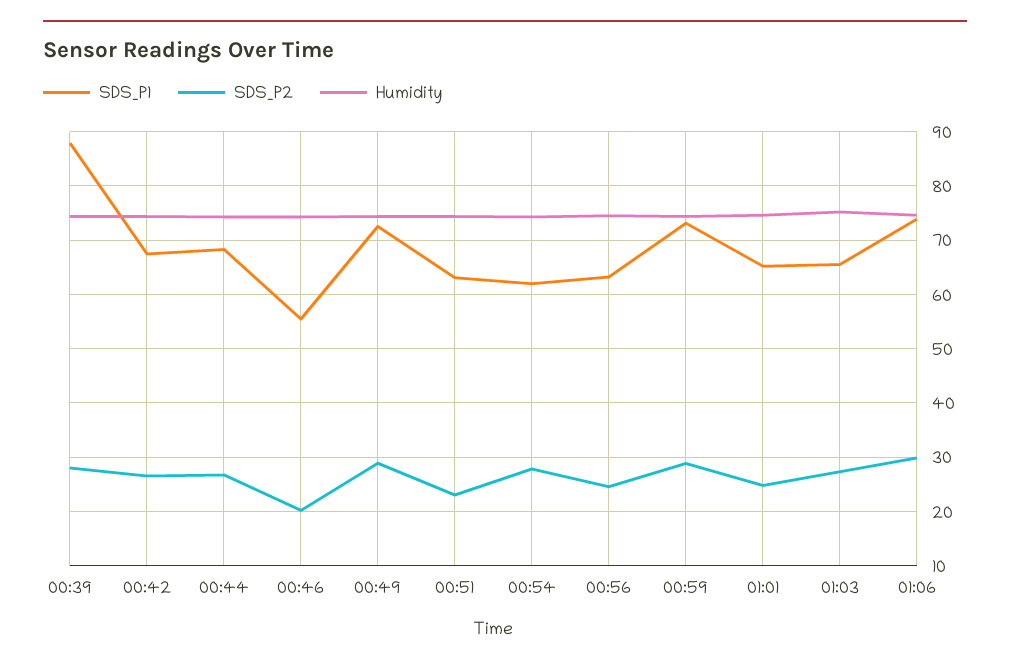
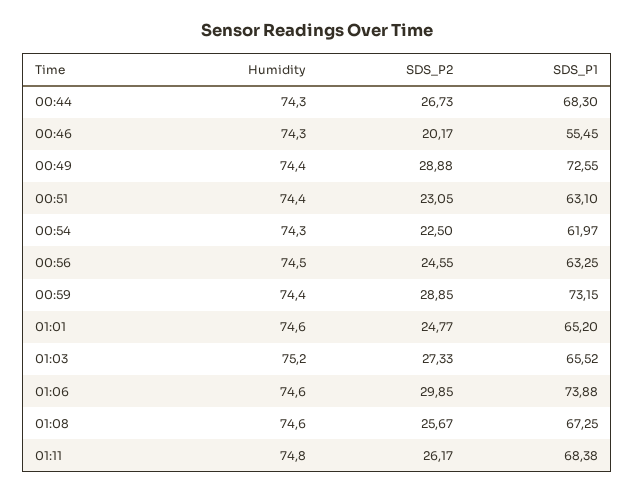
SDS_P1, 00:39: 88 -> none
SDS_P2, 00:39: 28 -> none
Humidity, 00:39: 74 -> none
SDS_P1, 00:42: 68 -> none
SDS_P2, 00:42: 26 -> none
Humidity, 00:42: 74 -> none
SDS_P2, 00:54: 28 -> 22.5
Humidity, 01:08: none -> 74.6
SDS_P2, 01:08: none -> 25.67
SDS_P1, 01:08: none -> 67.25
Humidity, 01:11: none -> 74.8
SDS_P2, 01:11: none -> 26.17
SDS_P1, 01:11: none -> 68.38

